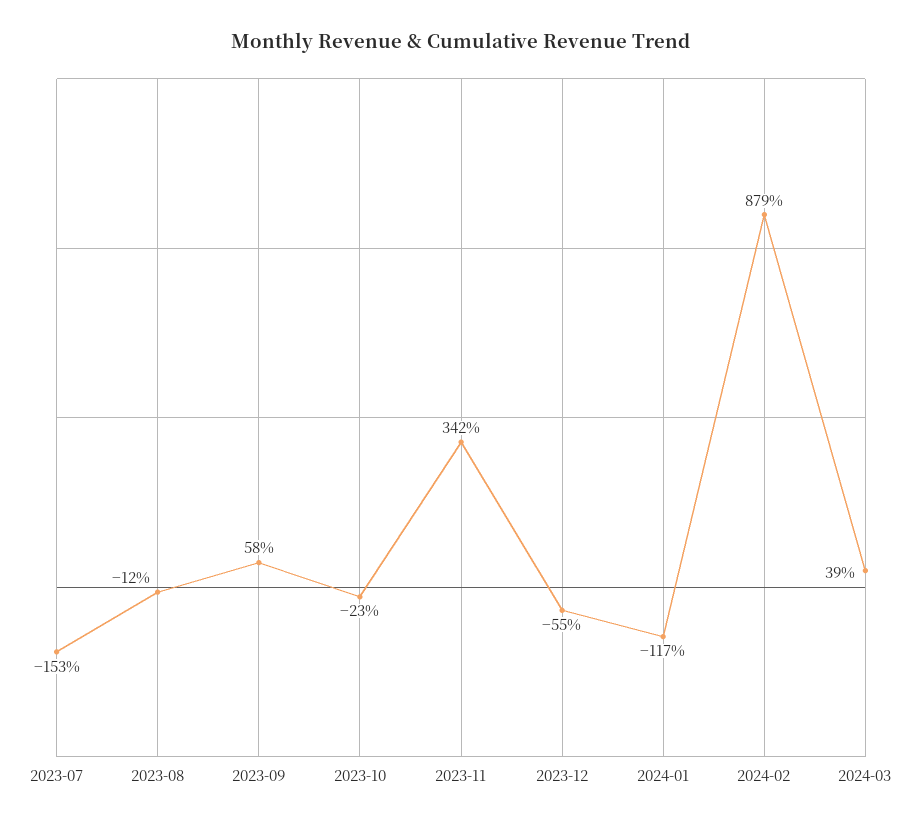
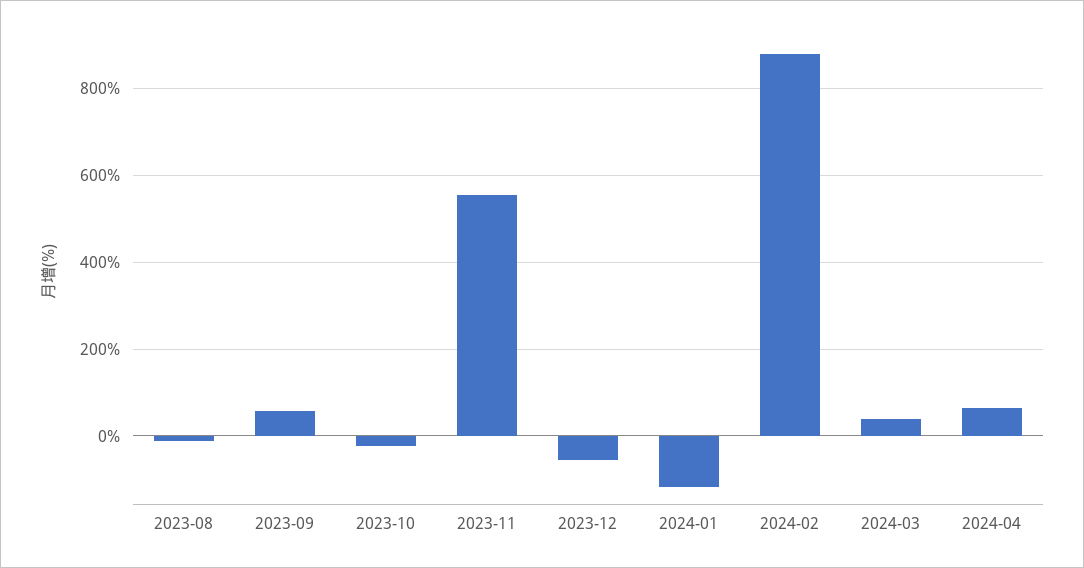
2023-07: -153 -> none
2023-11: 342 -> 560
2024-04: none -> 60

